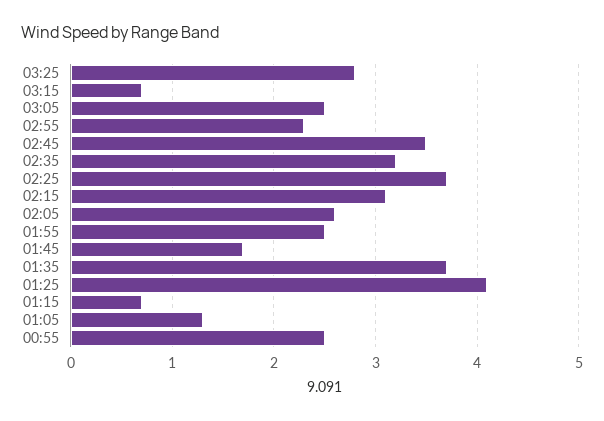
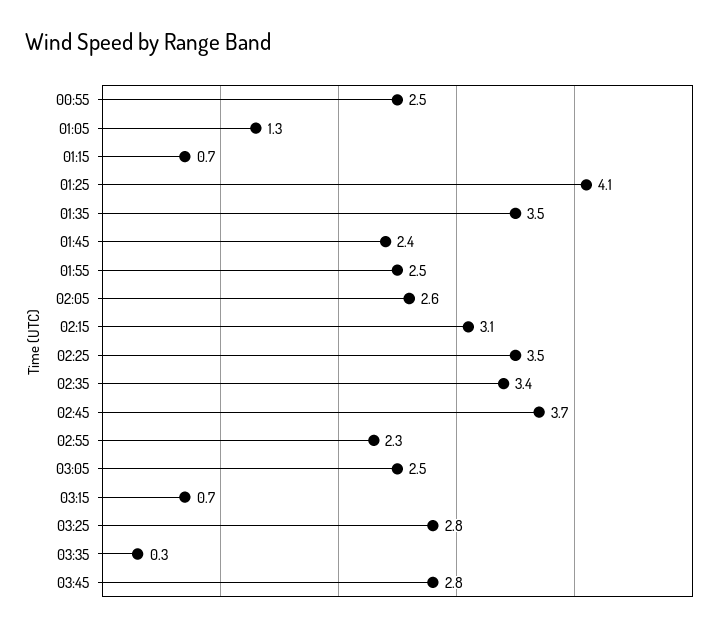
02:45: 3.5 -> 3.7
02:35: 3.2 -> 3.4
02:25: 3.7 -> 3.5
01:45: 1.7 -> 2.4
01:35: 3.7 -> 3.5
03:35: none -> 0.3
03:45: none -> 2.8

